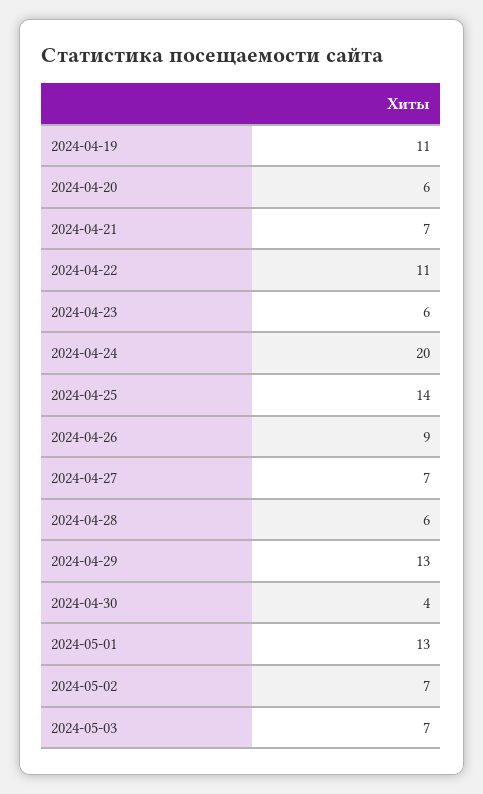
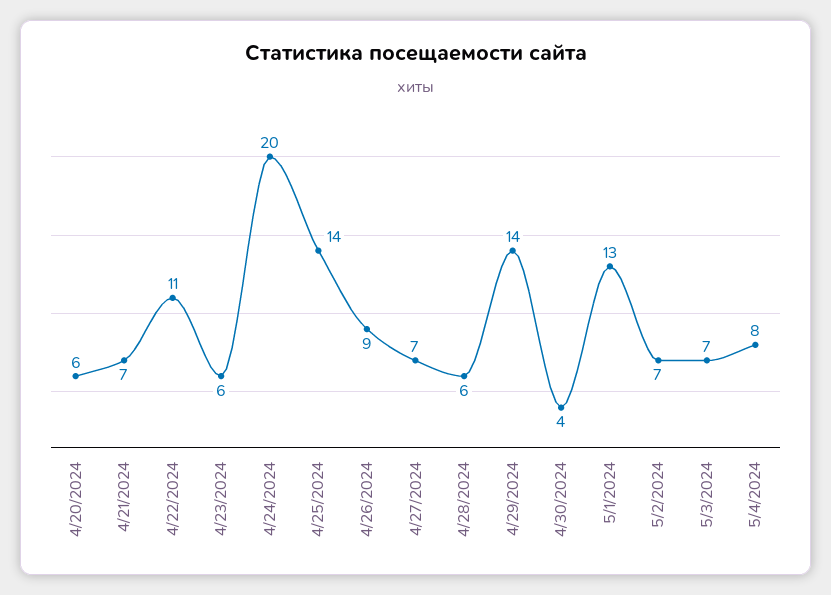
2024-04-19: 11 -> none
2024-04-29: 13 -> 14
5/4/2024: none -> 8

